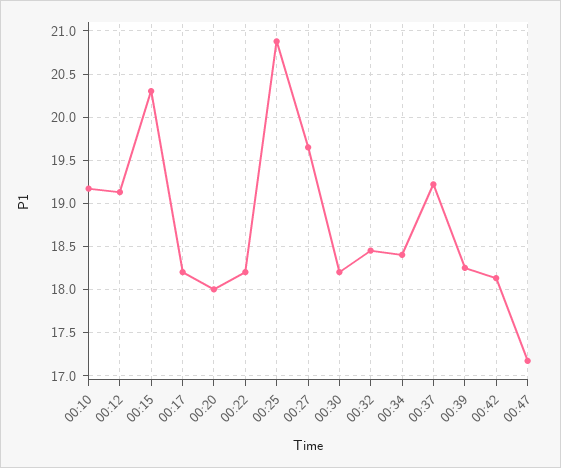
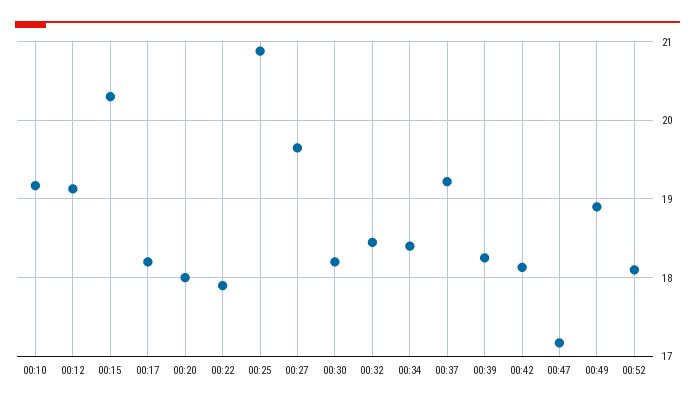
00:22: 18.2 -> 17.9
00:49: none -> 18.9
00:52: none -> 18.1

